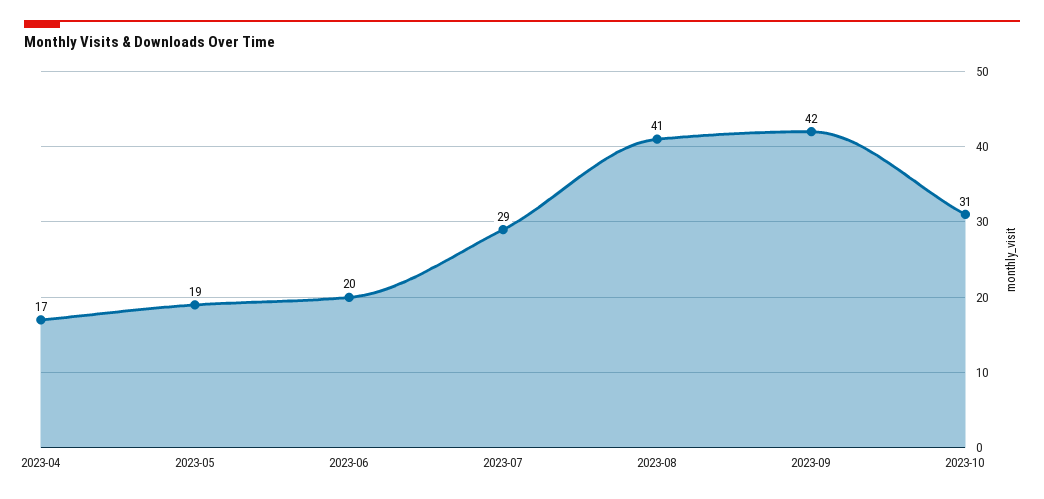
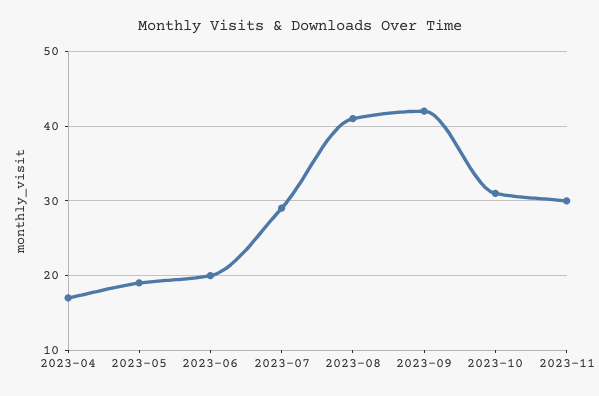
2023-11: none -> 30

